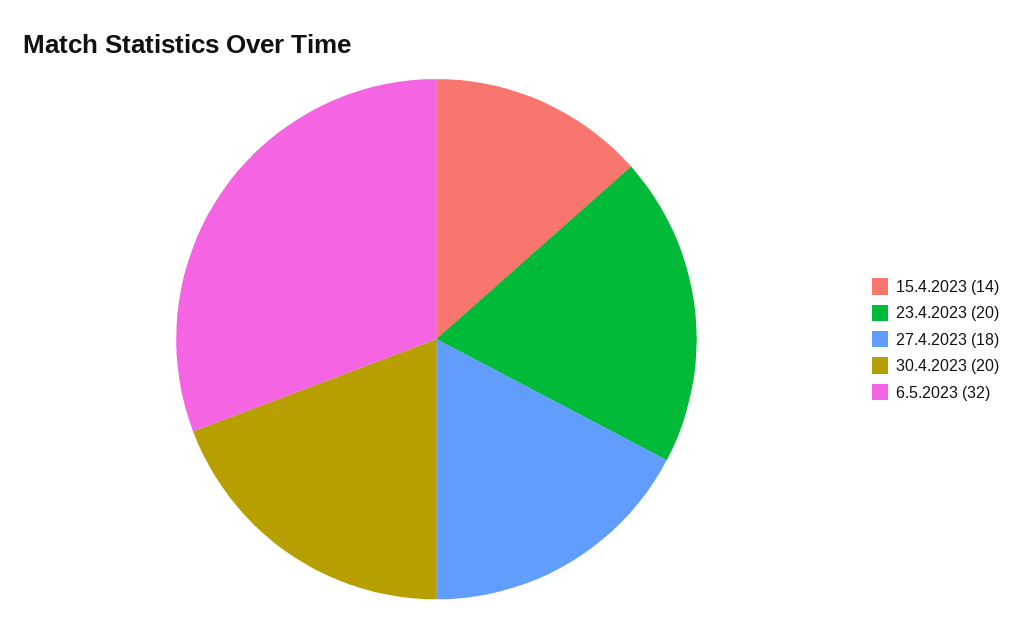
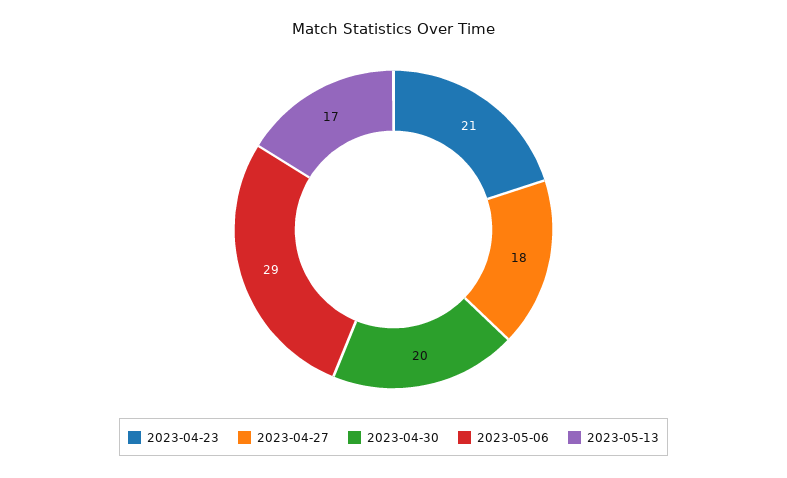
15.4.2023: 14 -> none
23.4.2023: 20 -> 21
6.5.2023: 32 -> 29
2023-05-13: none -> 17

